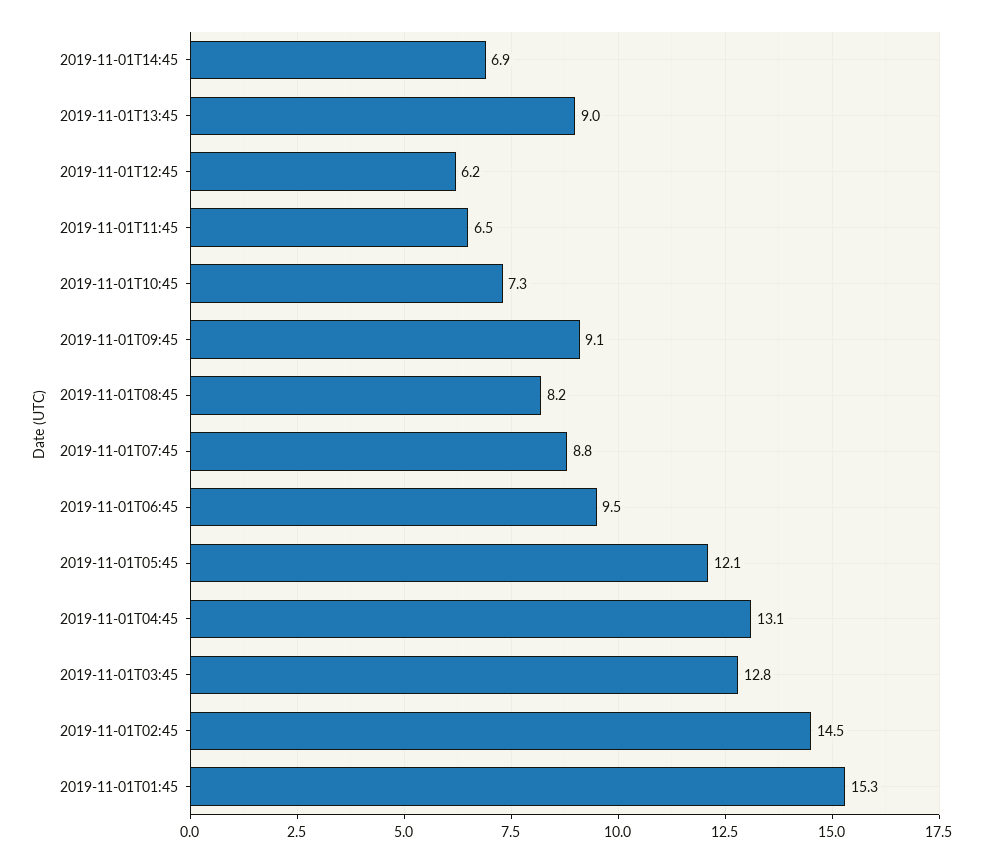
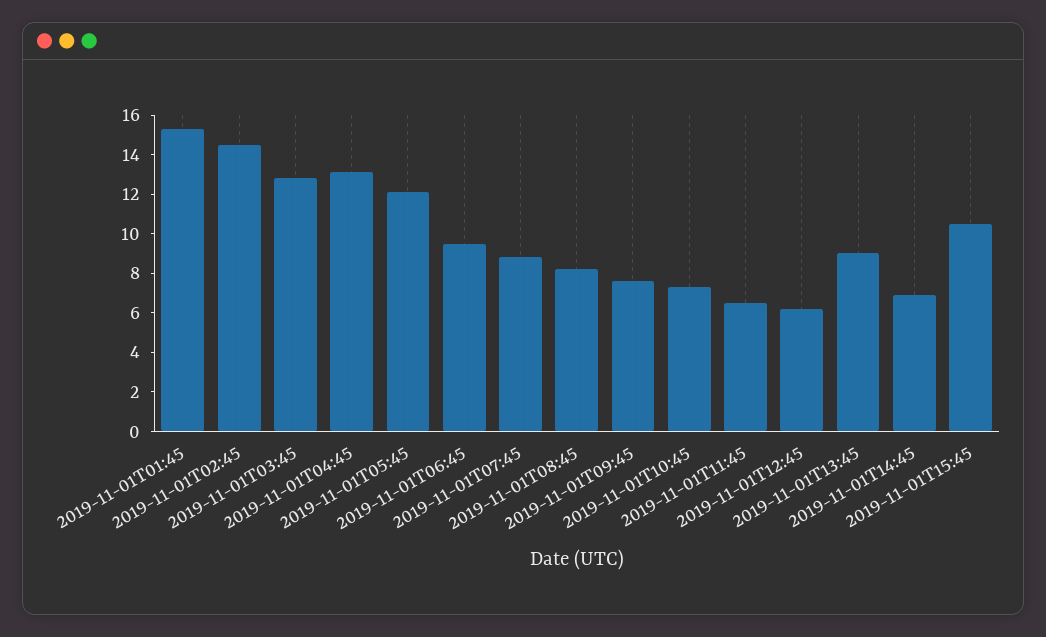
2019-11-01T09:45: 9.1 -> 7.5
2019-11-01T15:45: none -> 10.5

